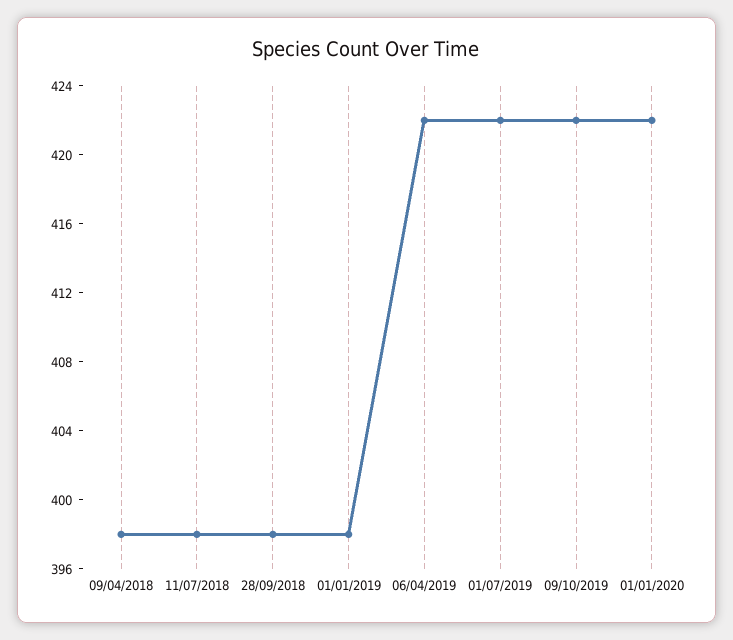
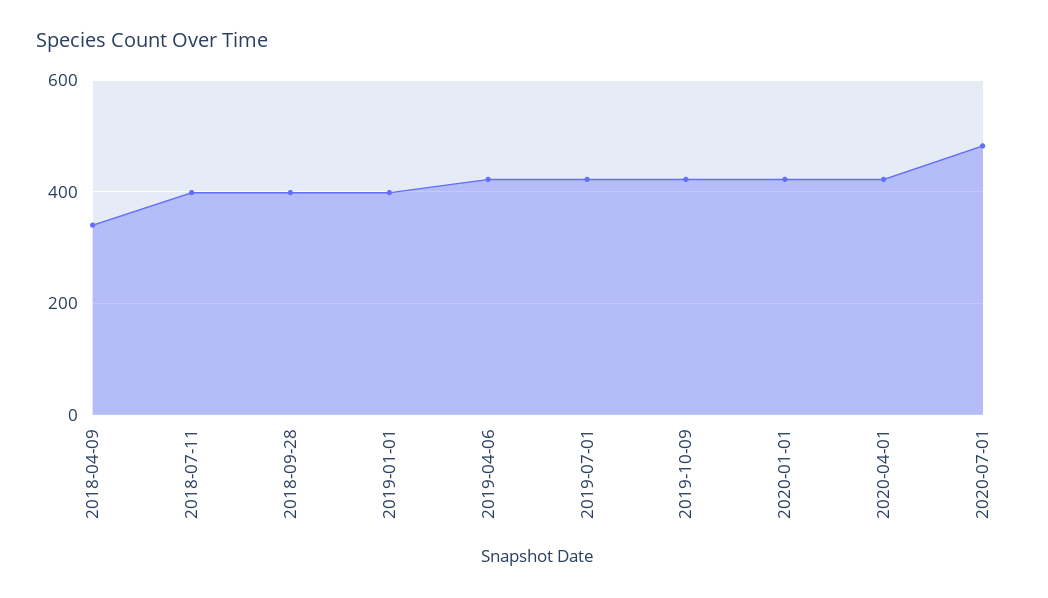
09/04/2018: 398 -> 340
2020-04-01: none -> 420
2020-07-01: none -> 480

